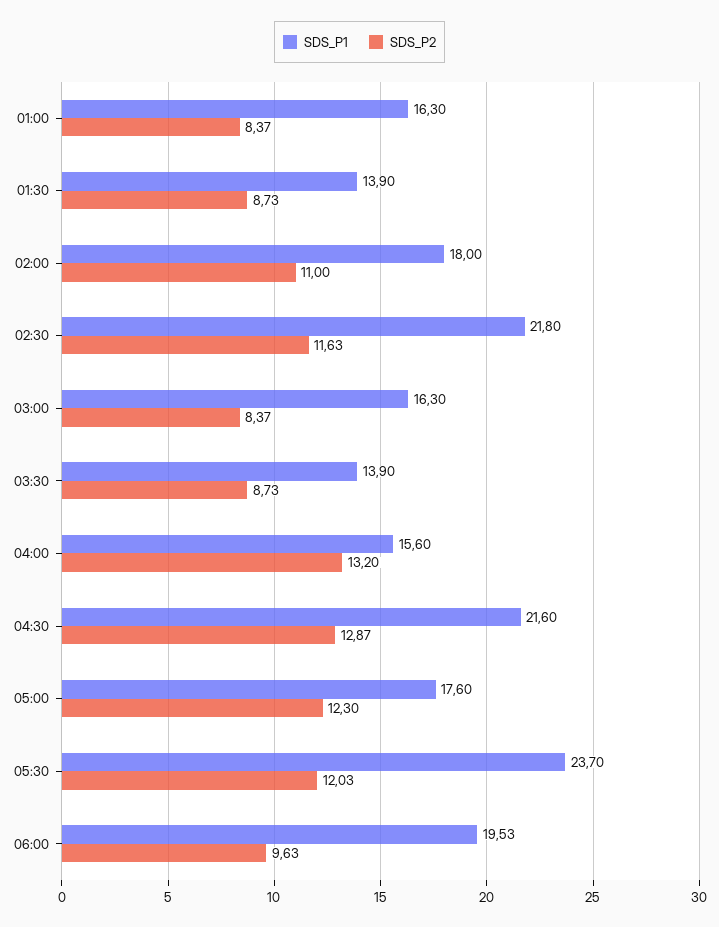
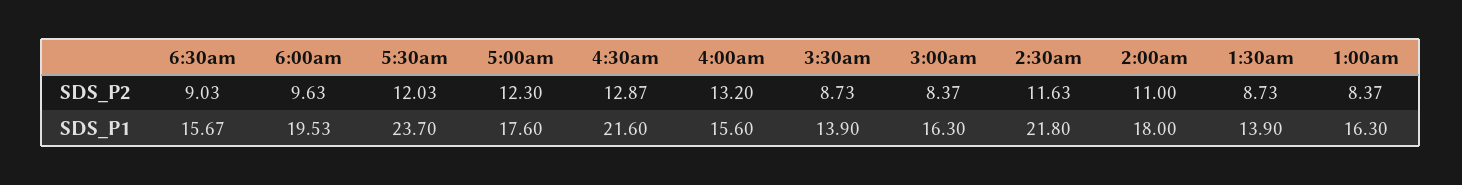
SDS_P2, 6:30am: none -> 9.03
SDS_P1, 6:30am: none -> 15.67

